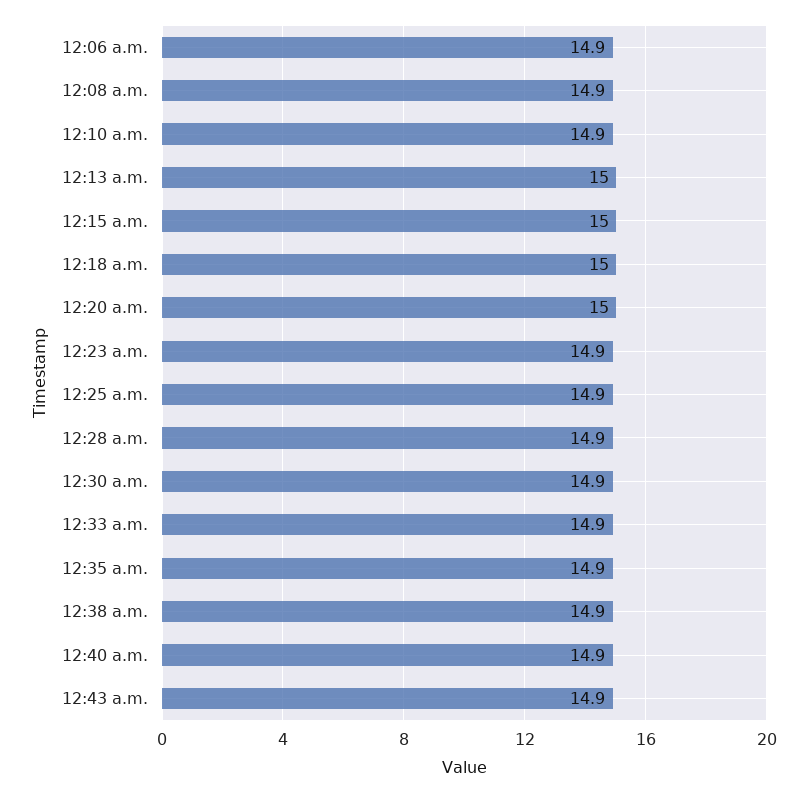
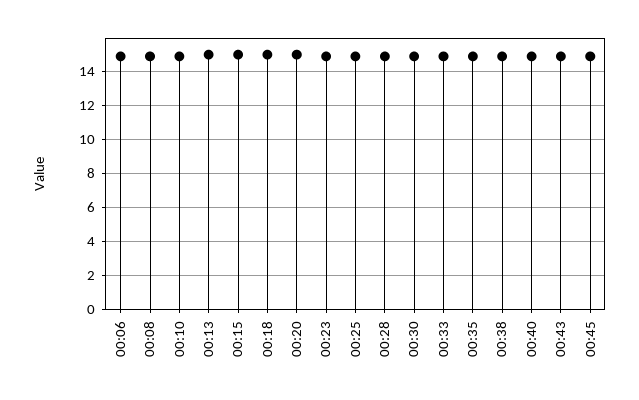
00:45: none -> 15

